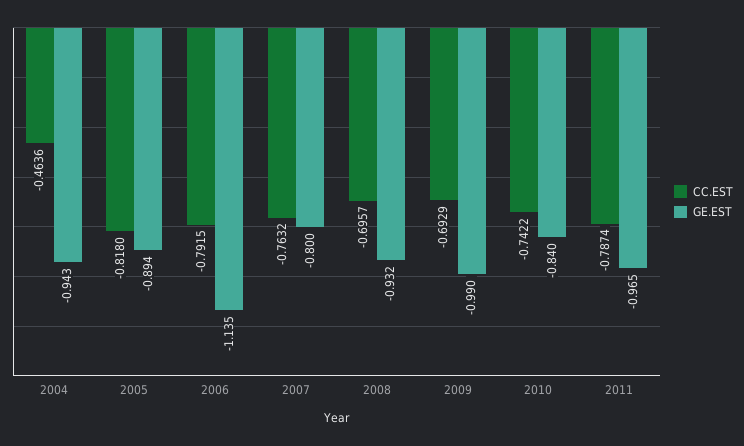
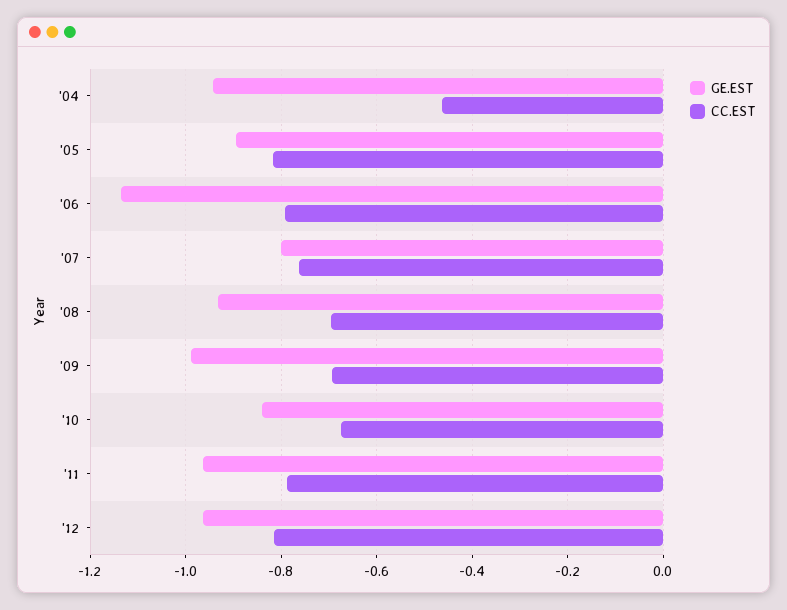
CC.EST, 2010: -0.7422 -> -0.68
GE.EST, '12: none -> -0.96
CC.EST, '12: none -> -0.82

